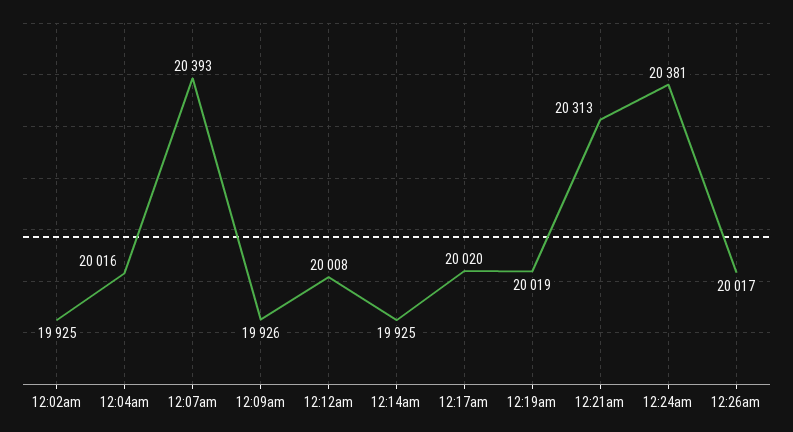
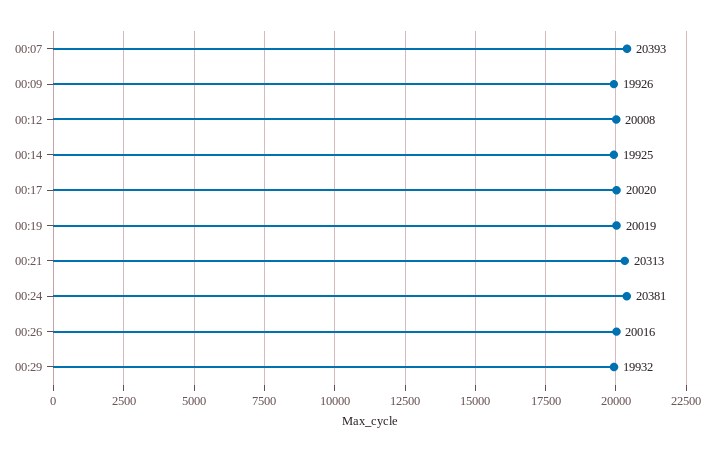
12:02am: 19925 -> none
12:04am: 20016 -> none
12:26am: 20017 -> 20016
00:29: none -> 19932

